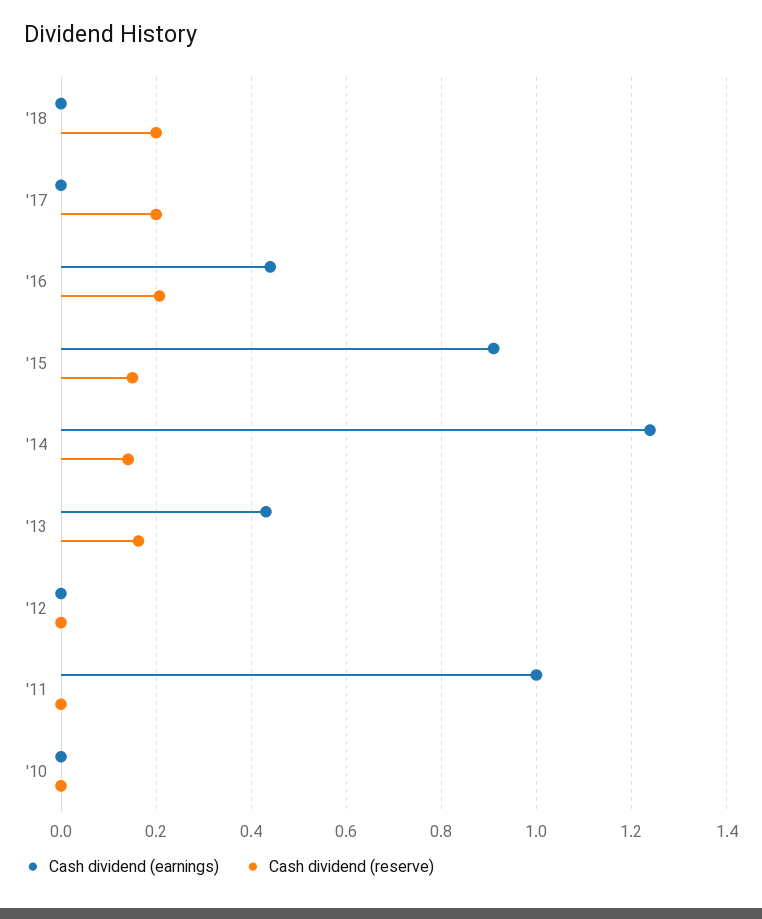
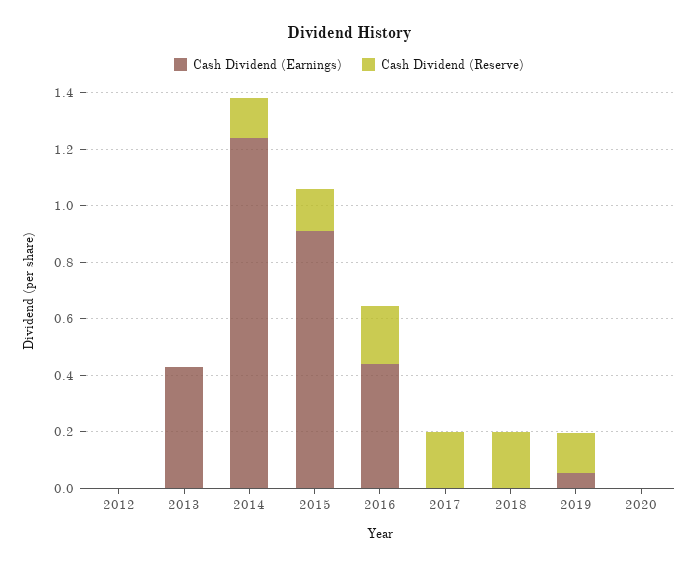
Cash dividend (reserve), '13: 0.16 -> 0
Cash dividend (earnings), '11: 1 -> none
Cash dividend (reserve), '11: 0 -> none
Cash dividend (earnings), '10: 0 -> none
Cash dividend (reserve), '10: 0 -> none
Cash dividend (earnings), 2019: none -> 0.05
Cash dividend (reserve), 2019: none -> 0.15
Cash dividend (earnings), 2020: none -> 0
Cash dividend (reserve), 2020: none -> 0

